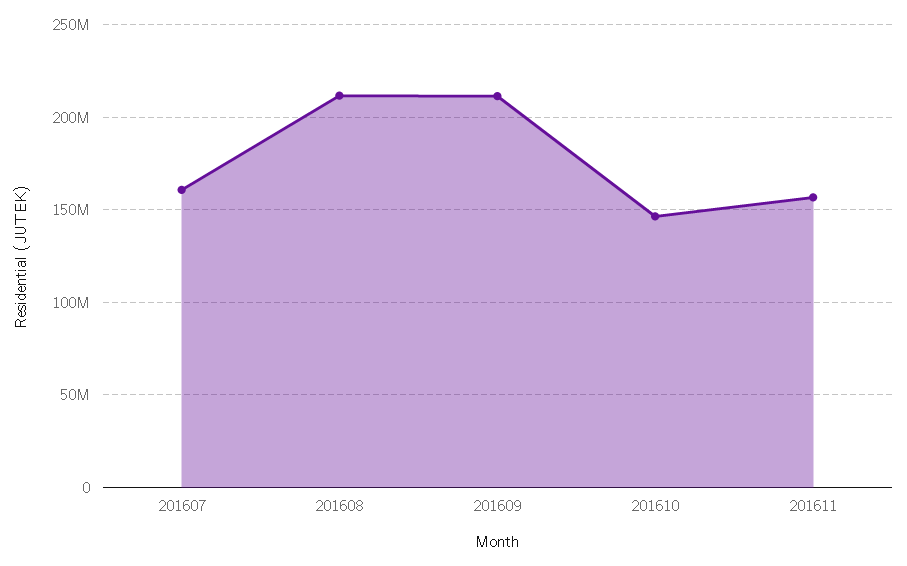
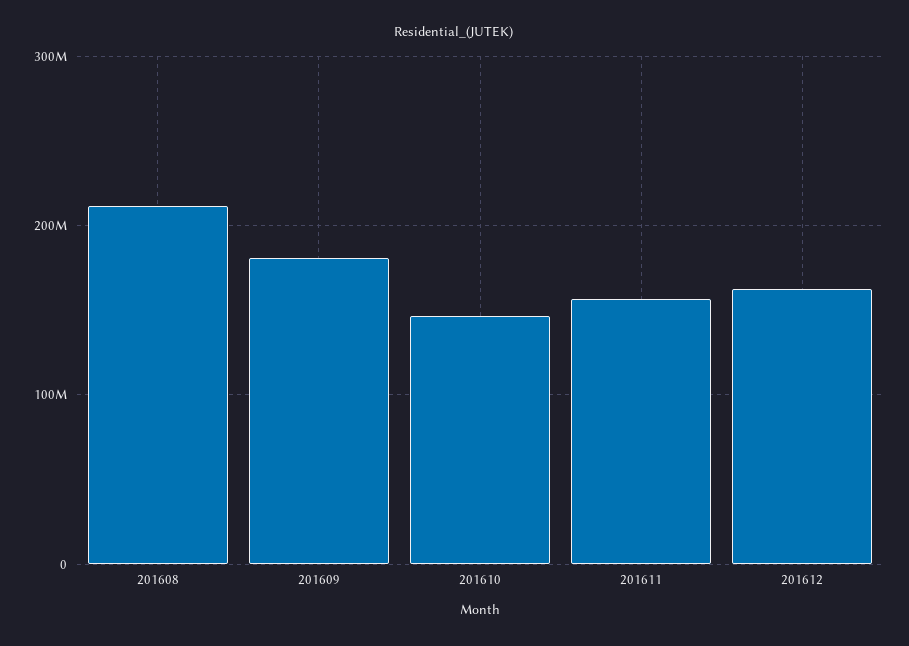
201607: 160000000 -> none
201609: 210000000 -> 180000000
201612: none -> 160000000

